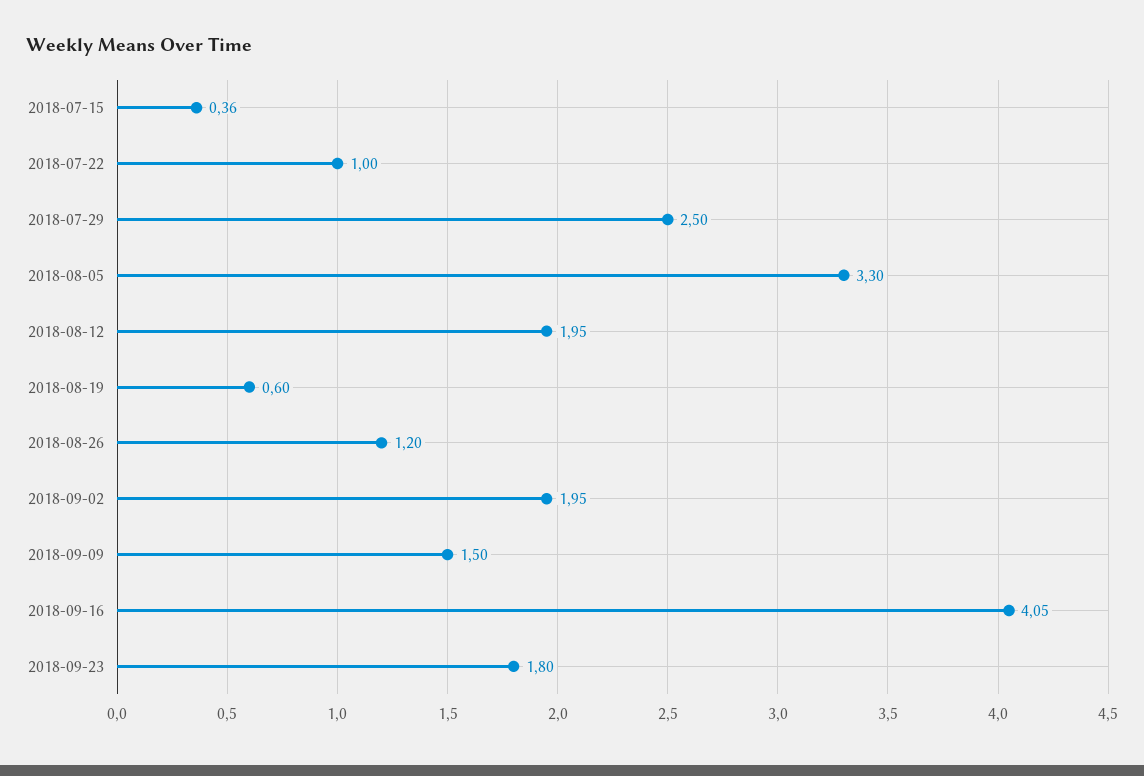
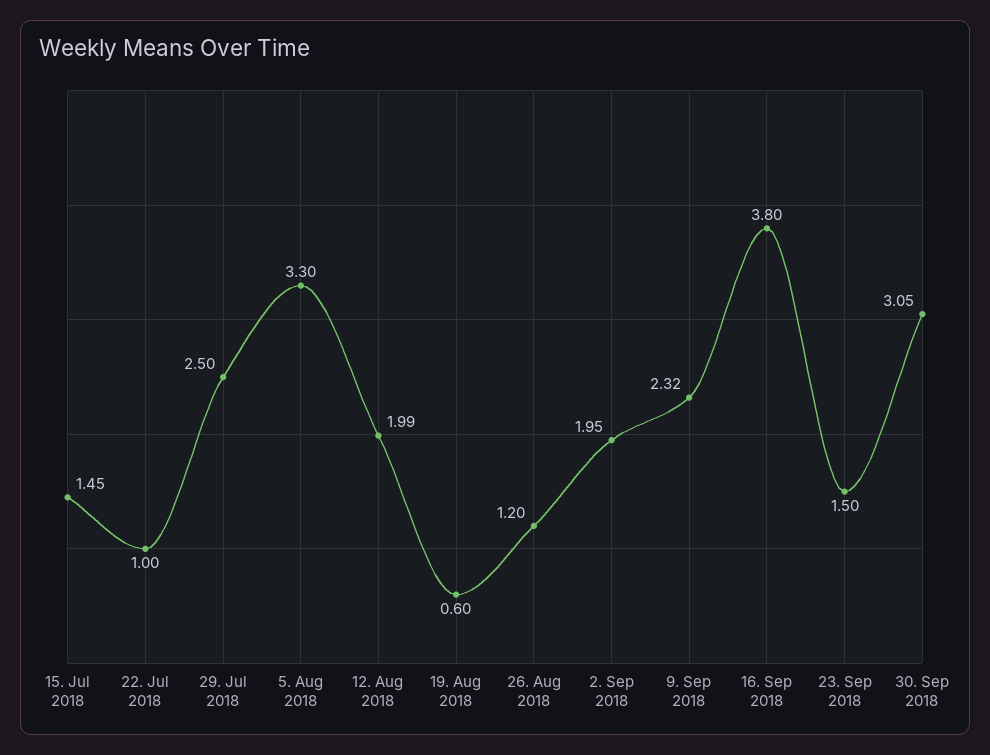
2018-07-15: 0.36 -> 1.45
2018-08-12: 1.95 -> 1.99
2018-09-09: 1.5 -> 2.32
2018-09-16: 4.05 -> 3.8
2018-09-23: 1.8 -> 1.5
30. Sep 2018: none -> 3.05

